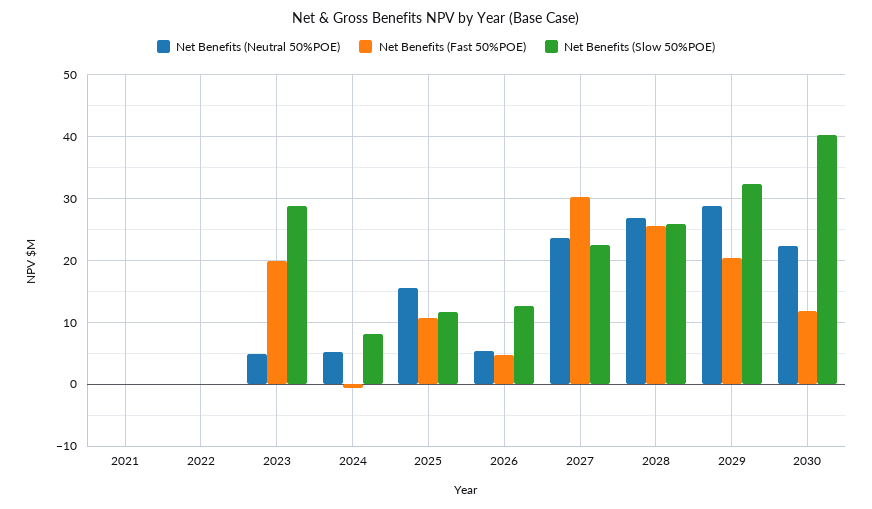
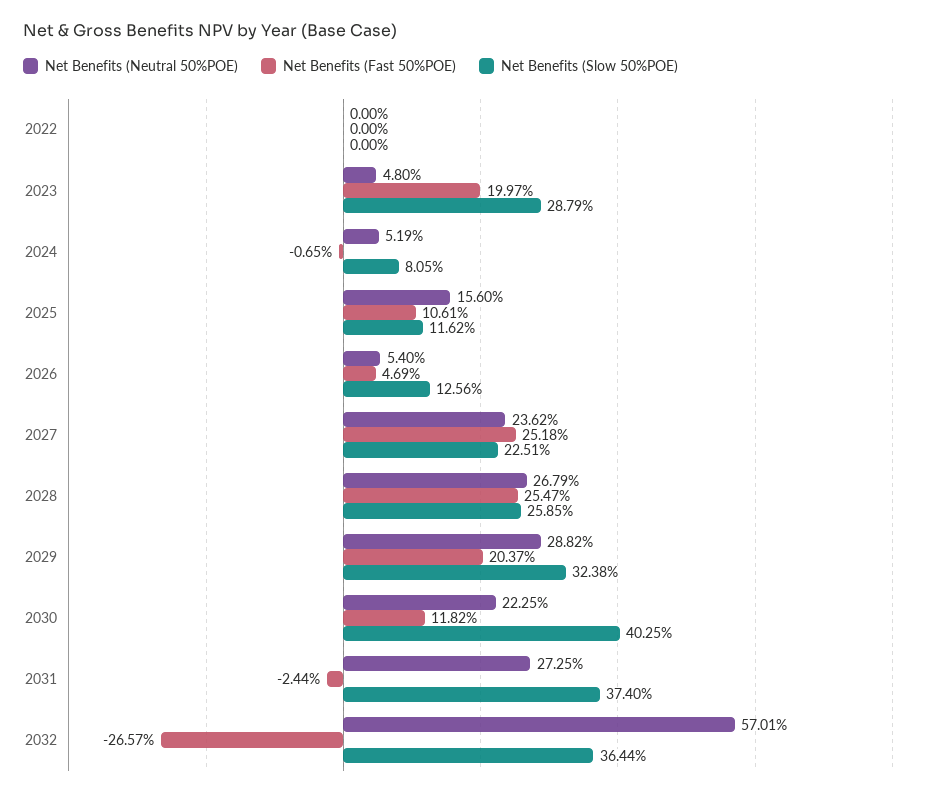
Net Benefits (Neutral 50%POE), 2021: 0 -> none
Net Benefits (Fast 50%POE), 2021: 0 -> none
Net Benefits (Slow 50%POE), 2021: 0 -> none
Net Benefits (Fast 50%POE), 2027: 30 -> 25.18
Net Benefits (Neutral 50%POE), 2031: none -> 27.25
Net Benefits (Fast 50%POE), 2031: none -> -2.44
Net Benefits (Slow 50%POE), 2031: none -> 37.4
Net Benefits (Neutral 50%POE), 2032: none -> 57.01
Net Benefits (Fast 50%POE), 2032: none -> -26.57
Net Benefits (Slow 50%POE), 2032: none -> 36.44

